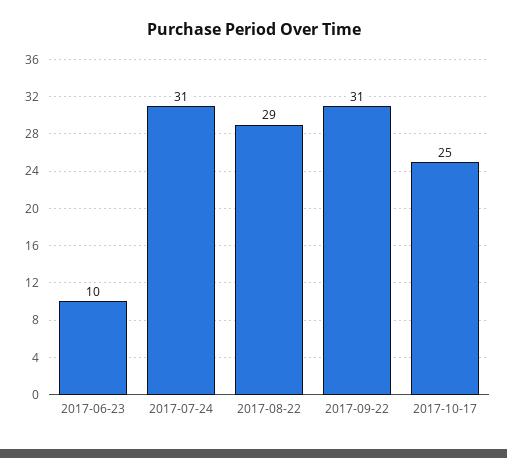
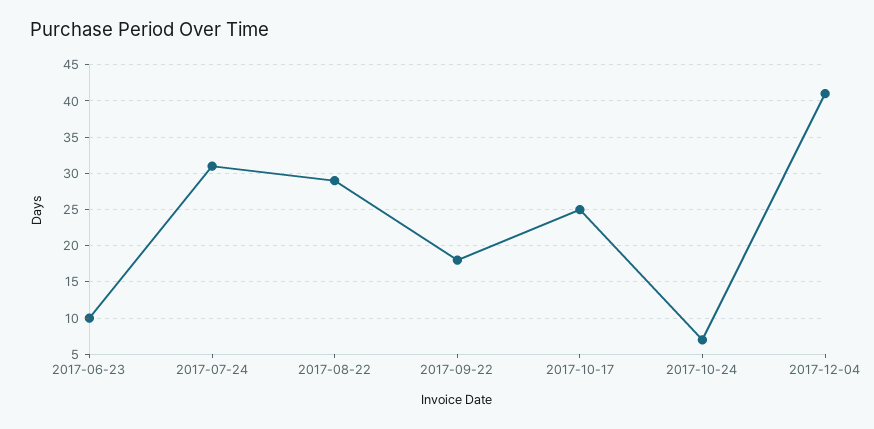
2017-09-22: 31 -> 18
2017-10-24: none -> 7
2017-12-04: none -> 41

